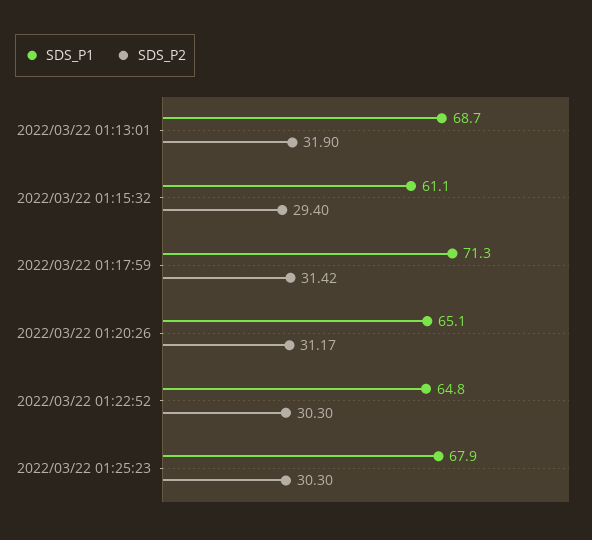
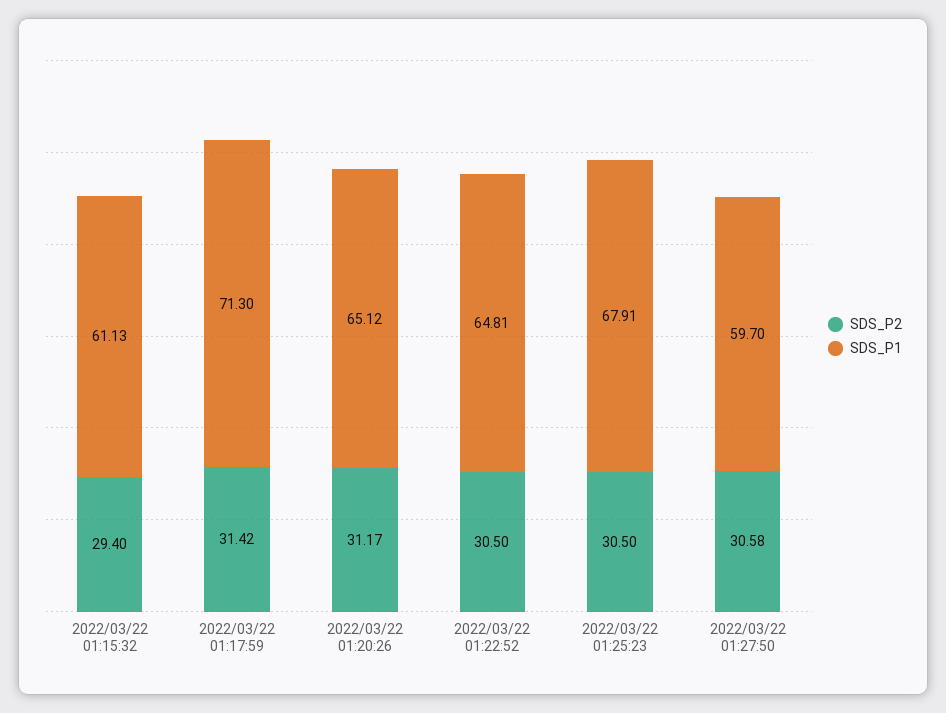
SDS_P1, 2022/03/22 01:13:01: 68.7 -> none
SDS_P2, 2022/03/22 01:13:01: 31.9 -> none
SDS_P2, 2022/03/22 01:22:52: 30.3 -> 30.5
SDS_P2, 2022/03/22 01:25:23: 30.3 -> 30.5
SDS_P2, 2022/03/22 01:27:50: none -> 30.58
SDS_P1, 2022/03/22 01:27:50: none -> 59.7

